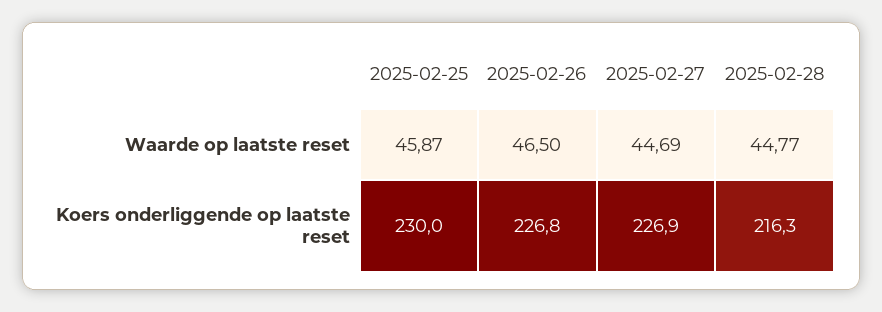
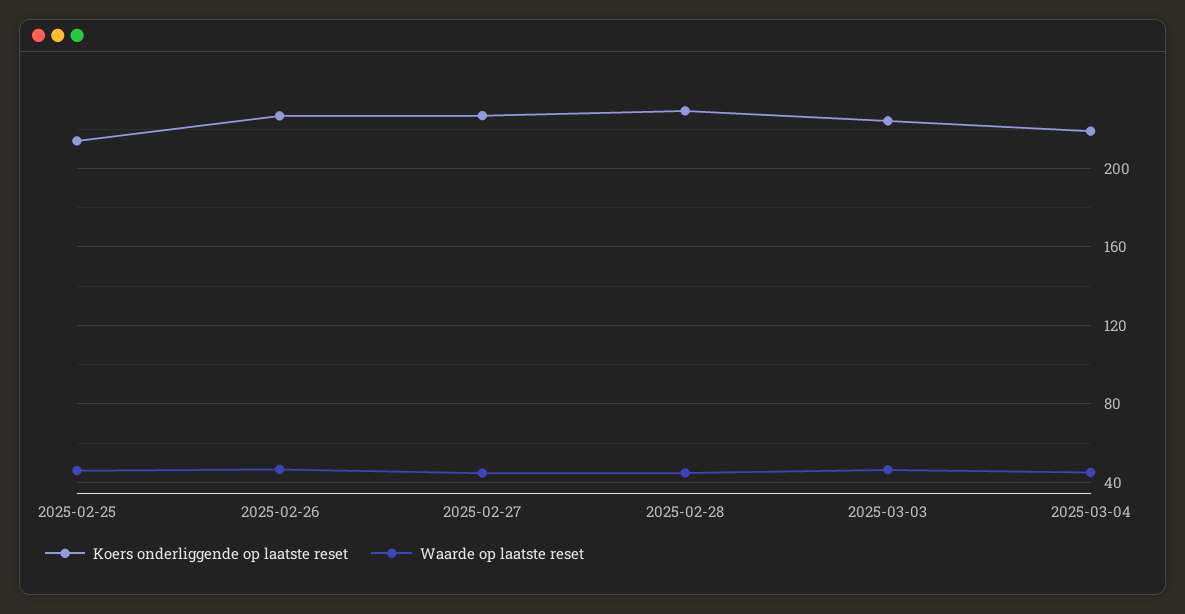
Koers onderliggende op laatste reset, 2025-02-25: 230 -> 215
Koers onderliggende op laatste reset, 2025-02-28: 216.3 -> 230
Koers onderliggende op laatste reset, 2025-03-03: none -> 225
Waarde op laatste reset, 2025-03-03: none -> 45
Koers onderliggende op laatste reset, 2025-03-04: none -> 220
Waarde op laatste reset, 2025-03-04: none -> 45

